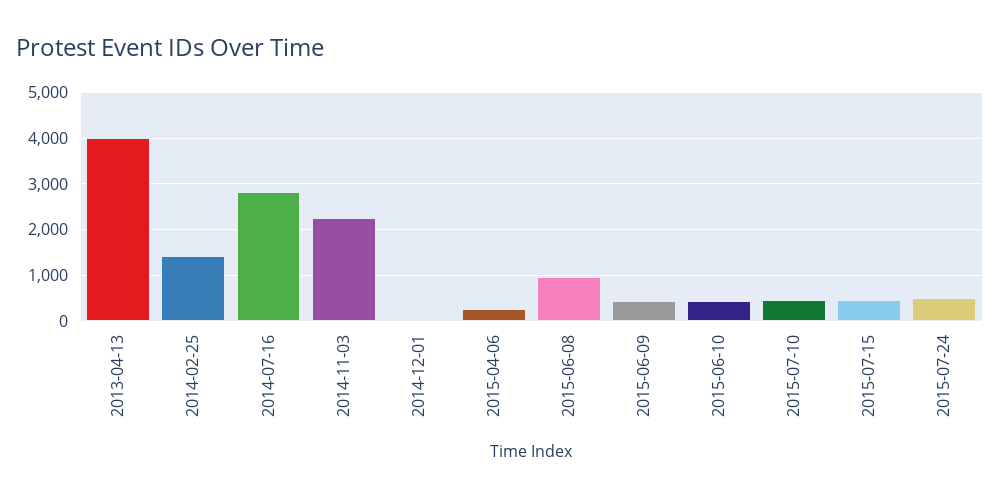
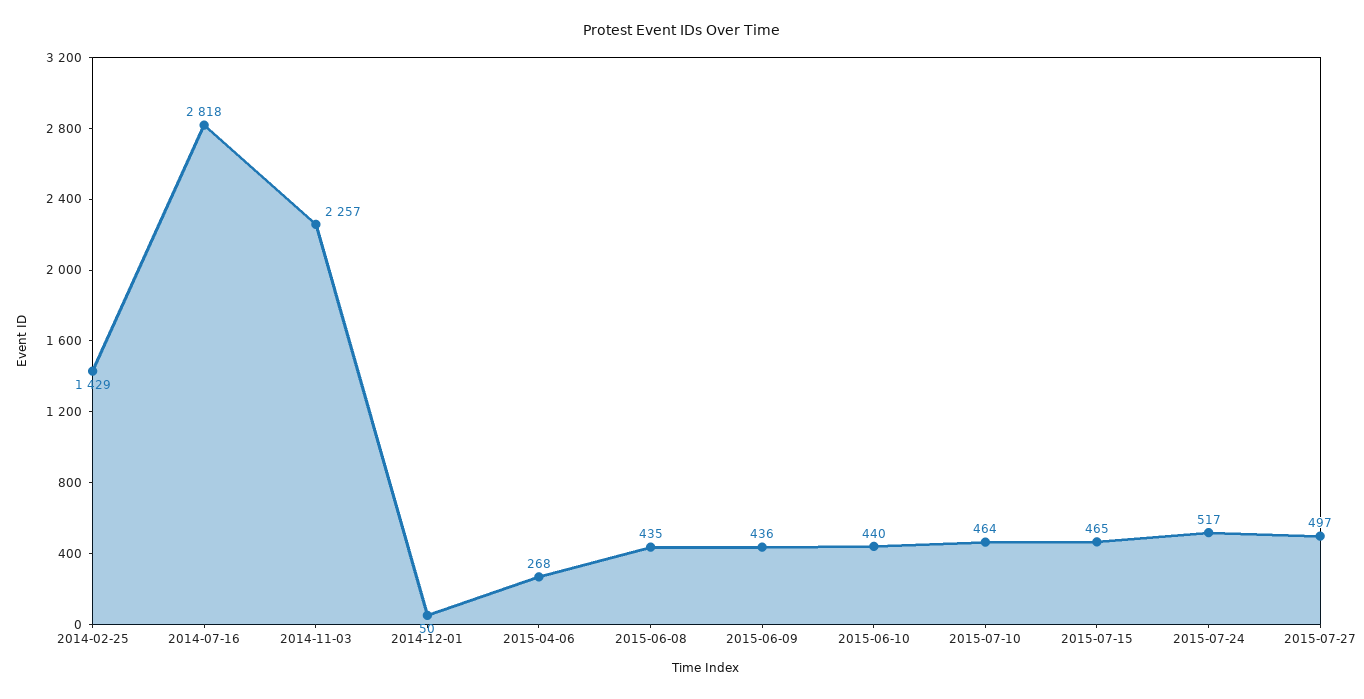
2013-04-13: 4000 -> none
2015-06-08: 1000 -> 435
2015-07-27: none -> 497

